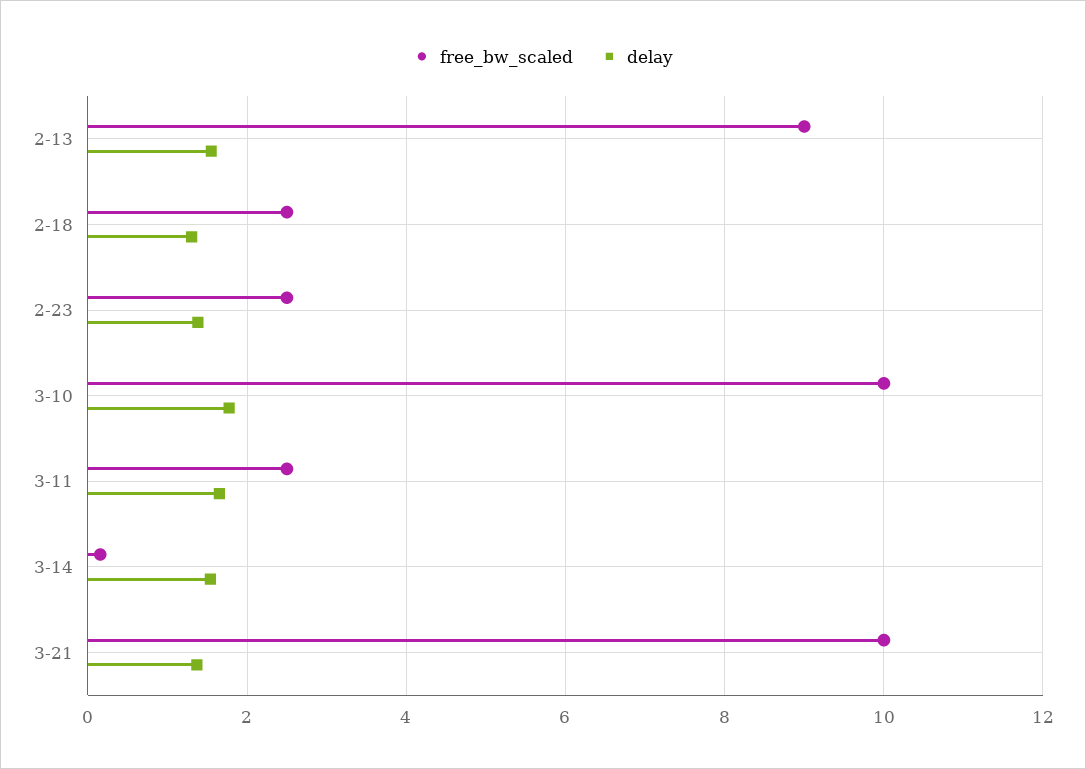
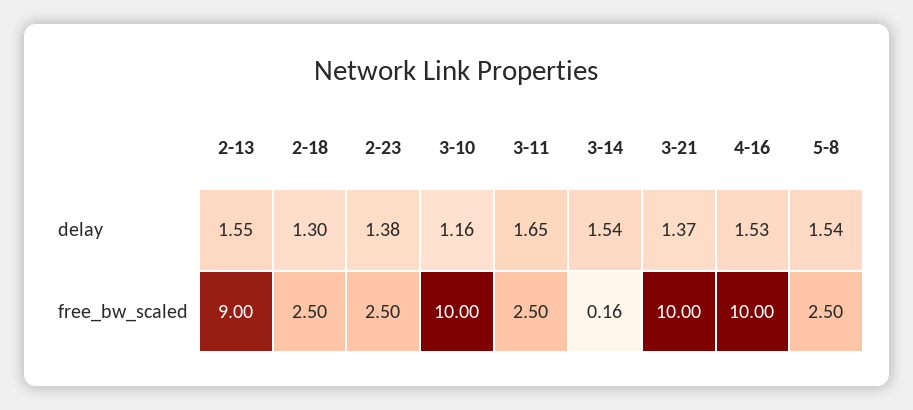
delay, 3-10: 1.8 -> 1.16
delay, 4-16: none -> 1.53
delay, 5-8: none -> 1.54
free_bw_scaled, 4-16: none -> 10
free_bw_scaled, 5-8: none -> 2.5

